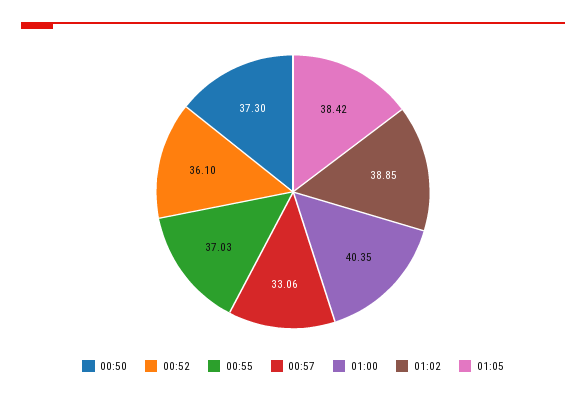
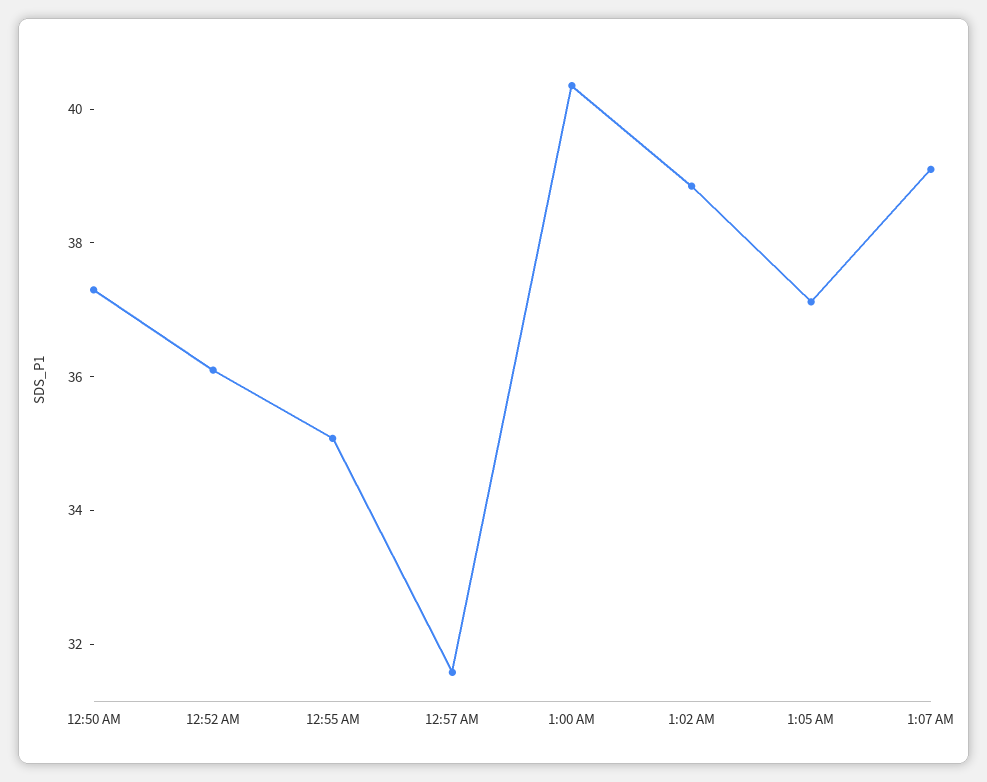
00:55: 37.03 -> 35
00:57: 33.06 -> 31.5
01:05: 38.42 -> 37
1:07 AM: none -> 39

